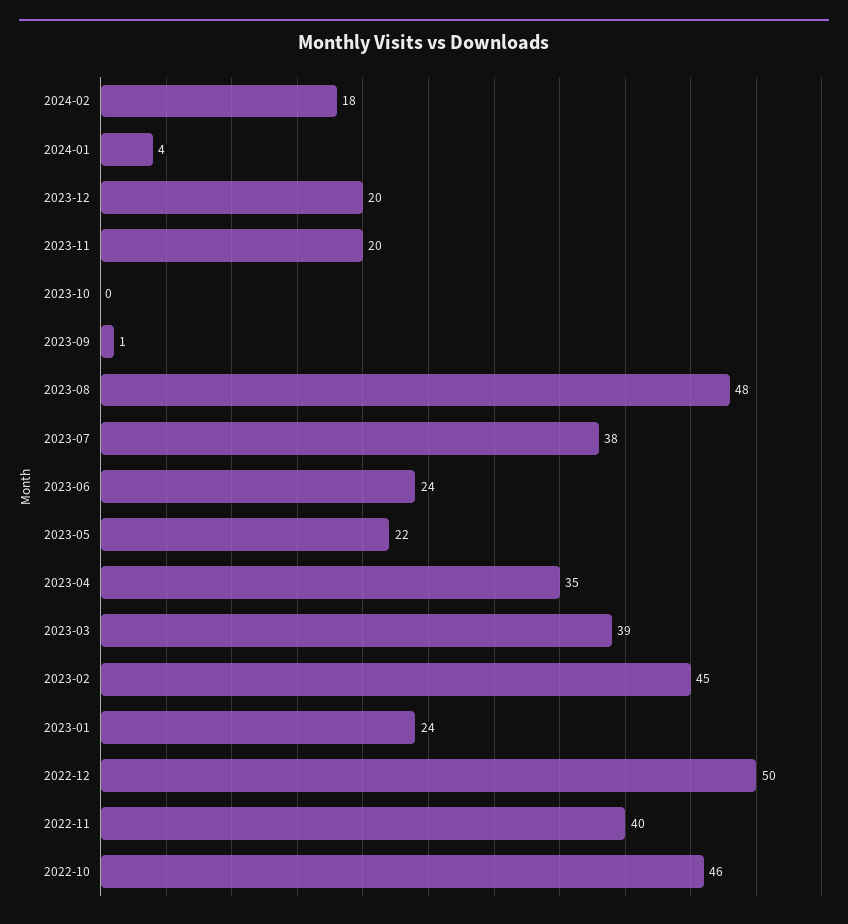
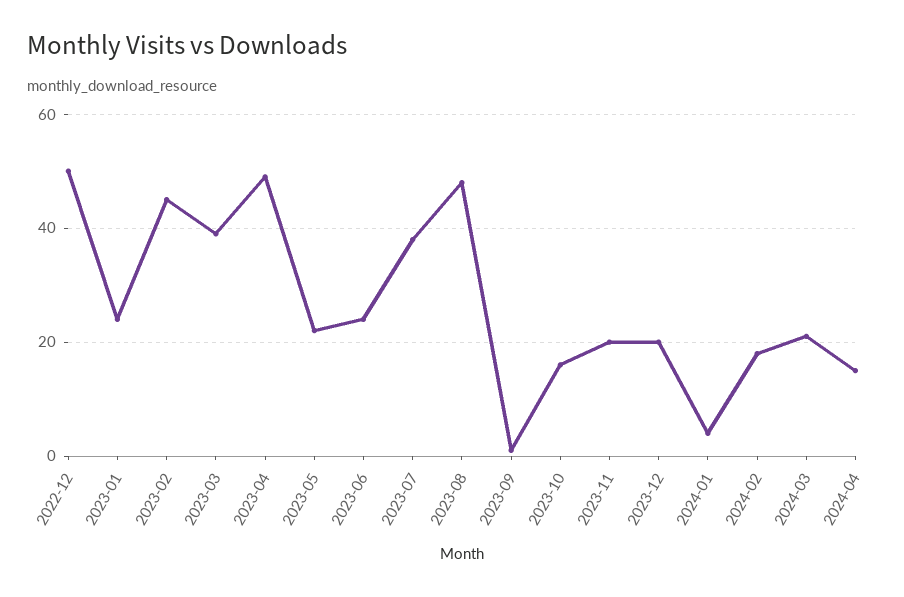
2023-10: 0 -> 15
2023-04: 35 -> 50
2022-11: 40 -> none
2022-10: 46 -> none
2024-03: none -> 20
2024-04: none -> 15

